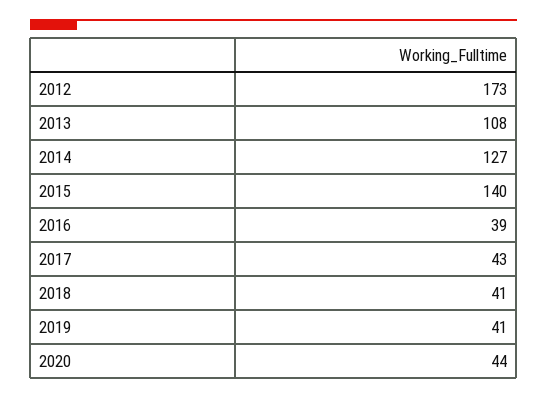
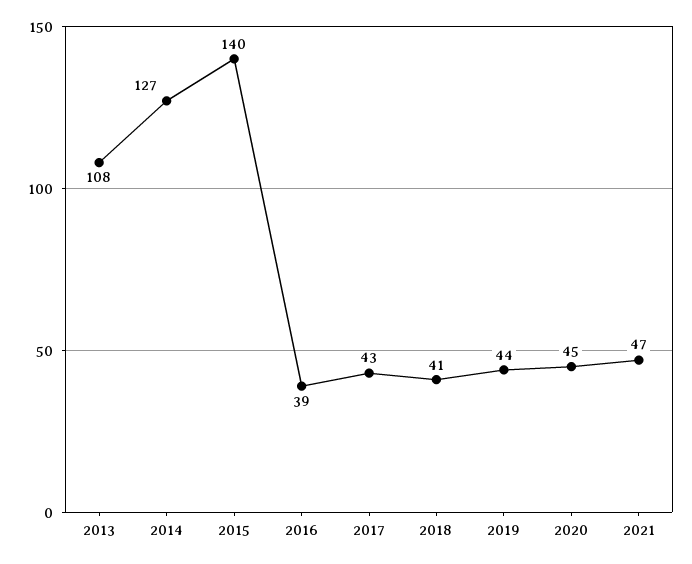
2012: 173 -> none
2019: 41 -> 44
2020: 44 -> 45
2021: none -> 47

